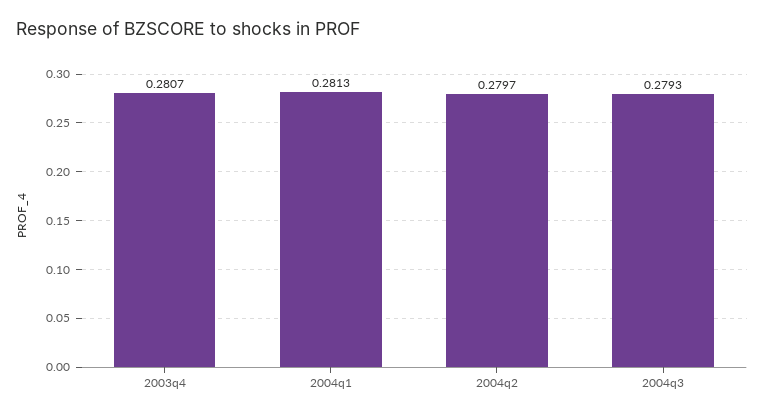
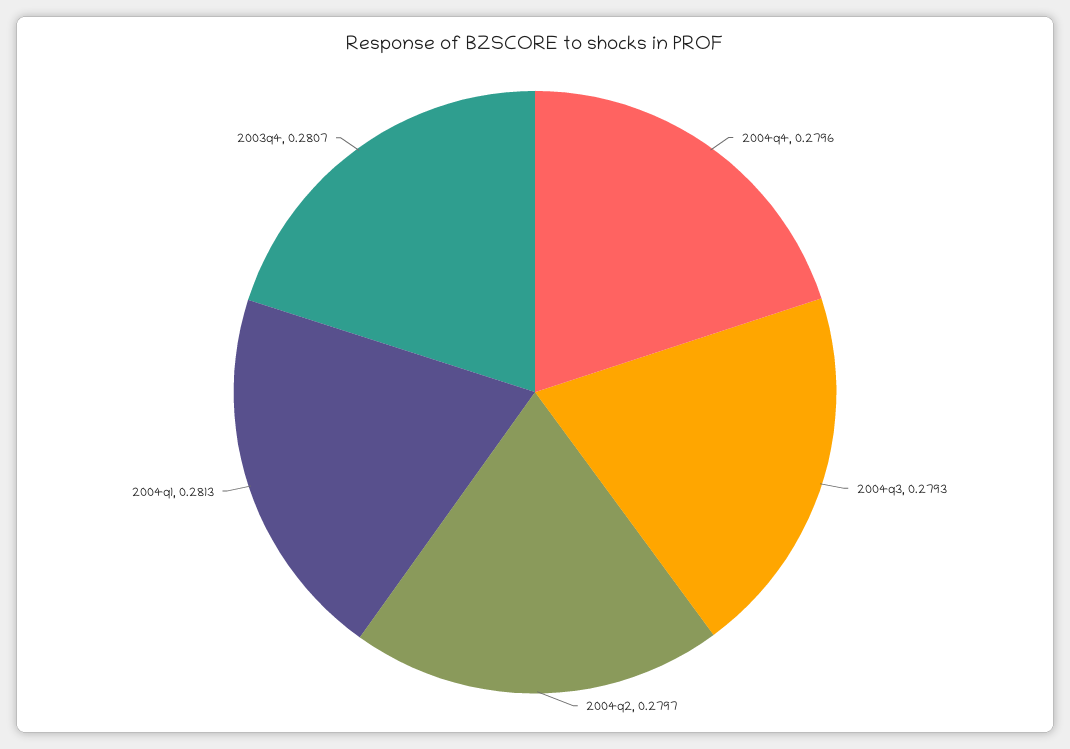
2004q4: none -> 0.2796

